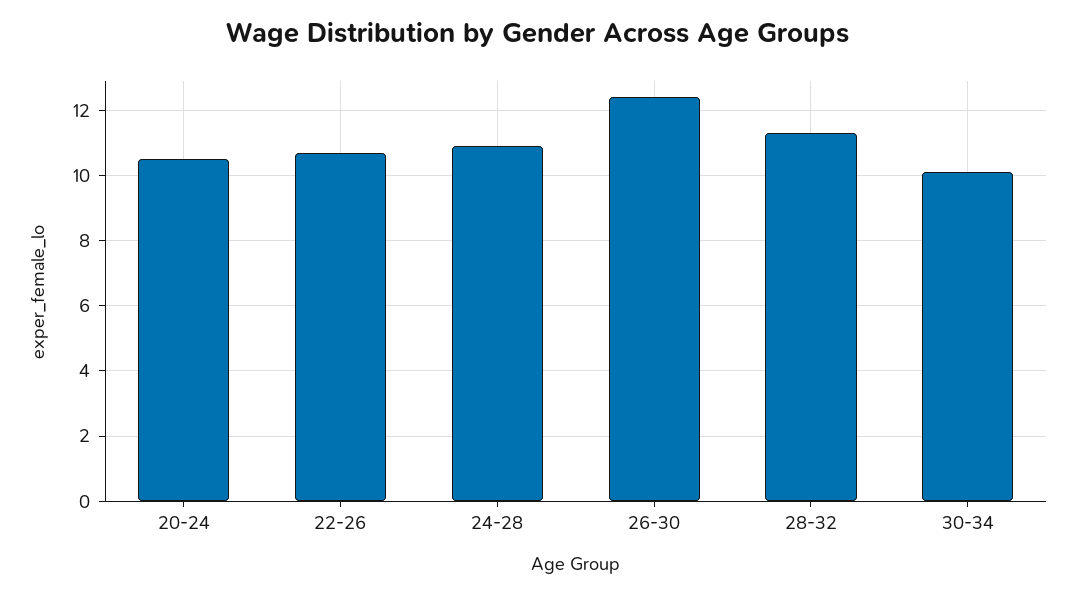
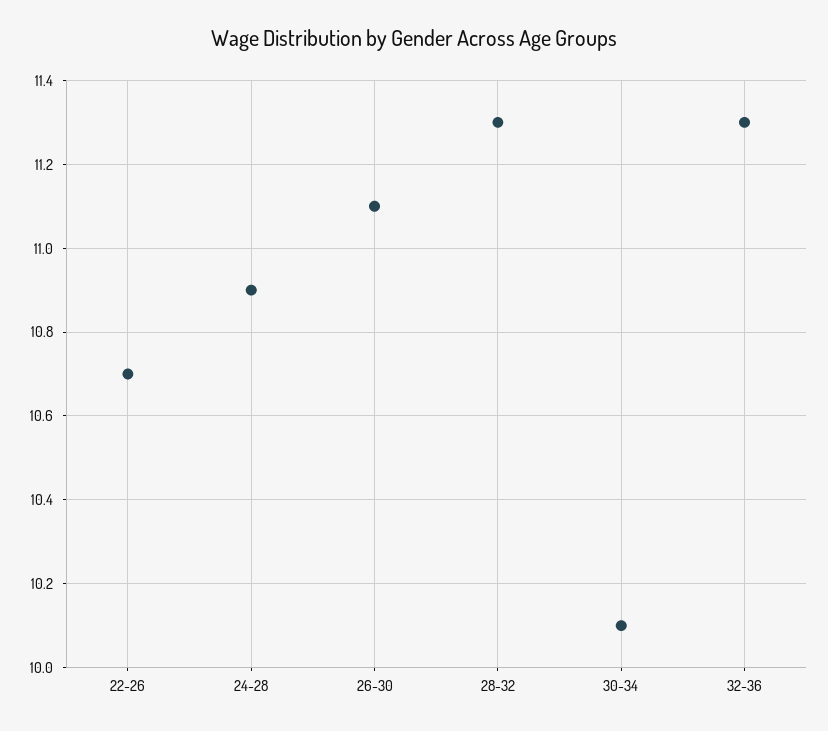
20-24: 10.5 -> none
26-30: 12.5 -> 11.1
32-36: none -> 11.3

